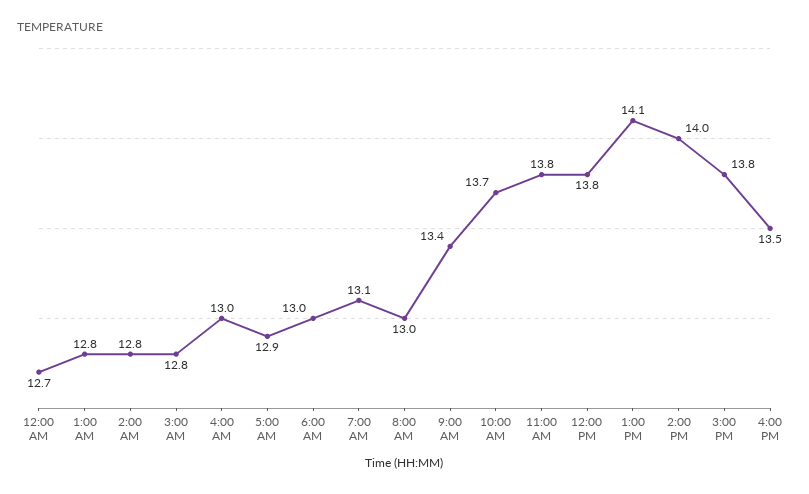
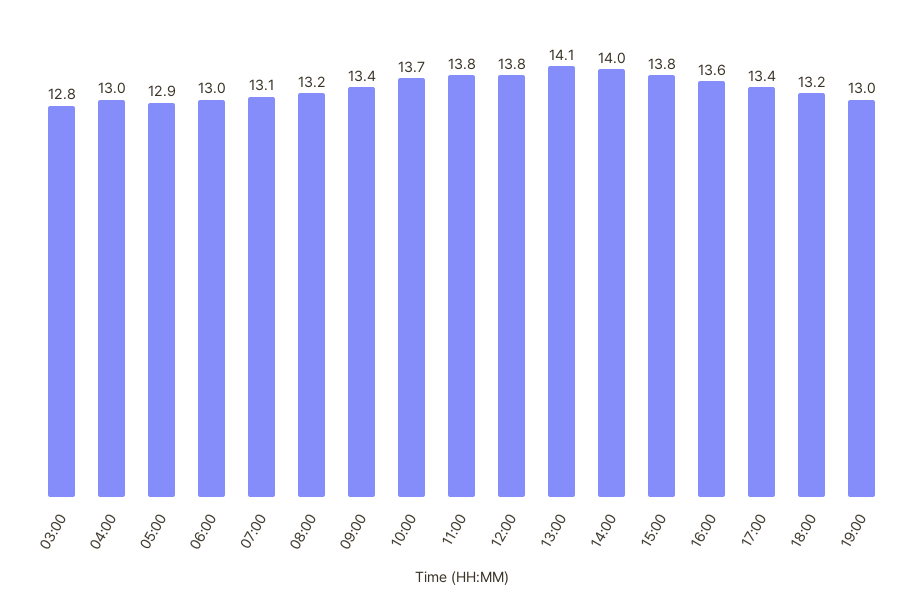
12:00 AM: 12.7 -> none
1:00 AM: 12.8 -> none
2:00 AM: 12.8 -> none
8:00 AM: 13 -> 13.2
4:00 PM: 13.5 -> 13.6
17:00: none -> 13.4
18:00: none -> 13.2
19:00: none -> 13

